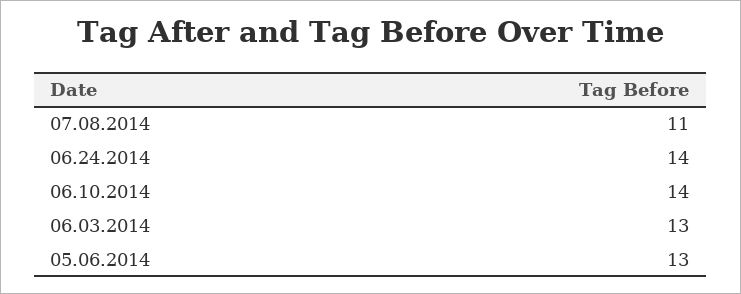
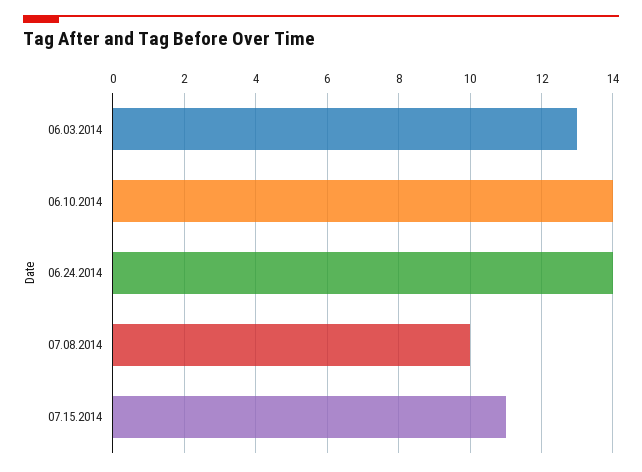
07.08.2014: 11 -> 10
05.06.2014: 13 -> none
07.15.2014: none -> 11

